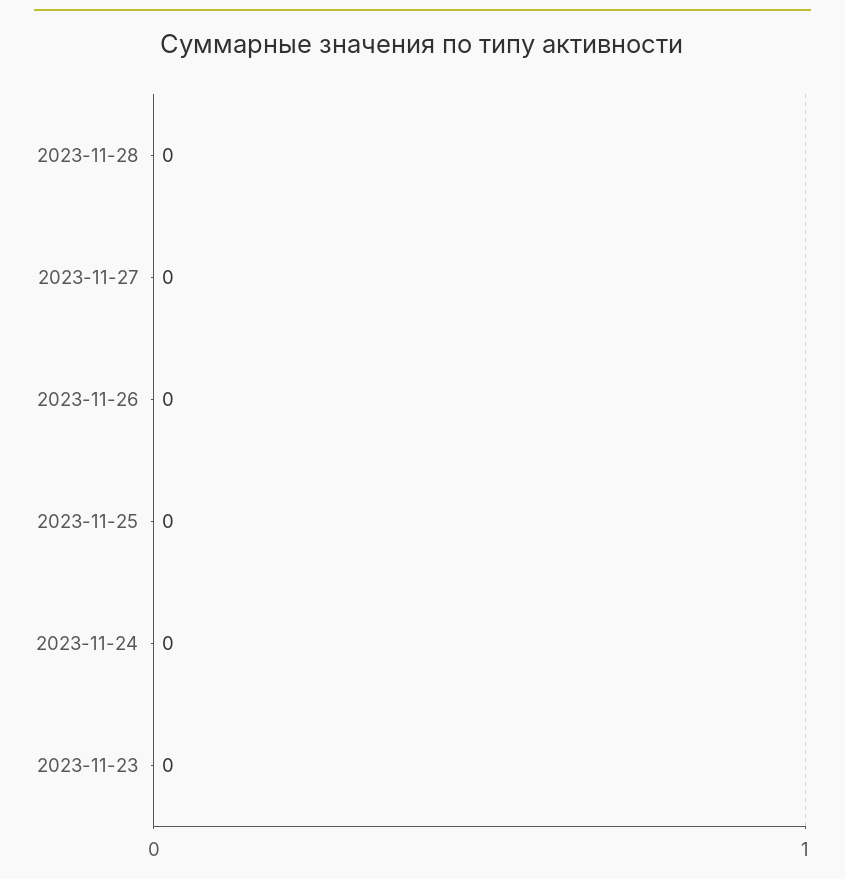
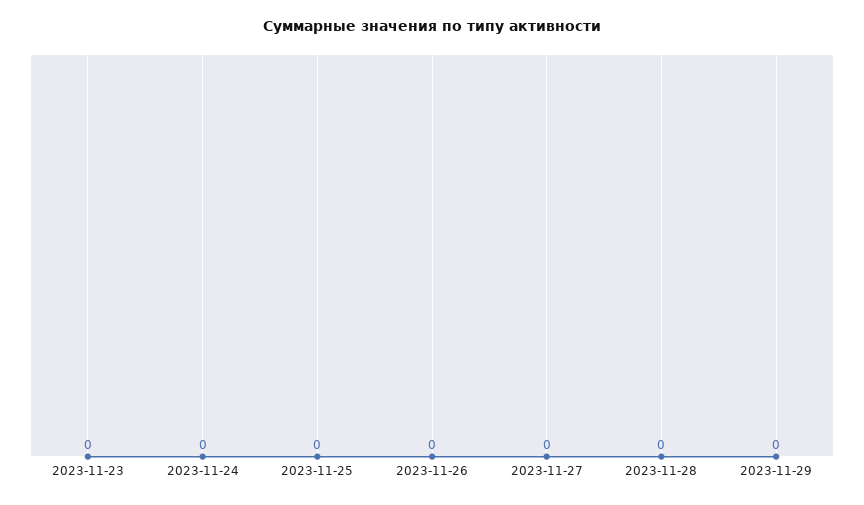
2023-11-29: none -> 0

